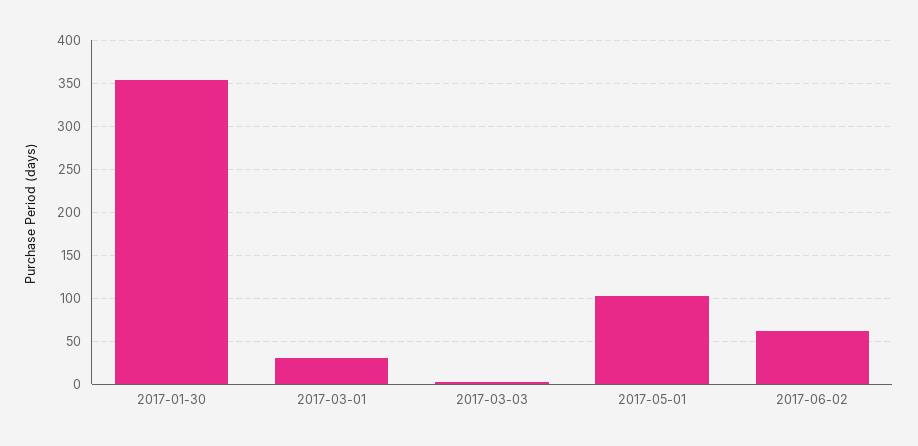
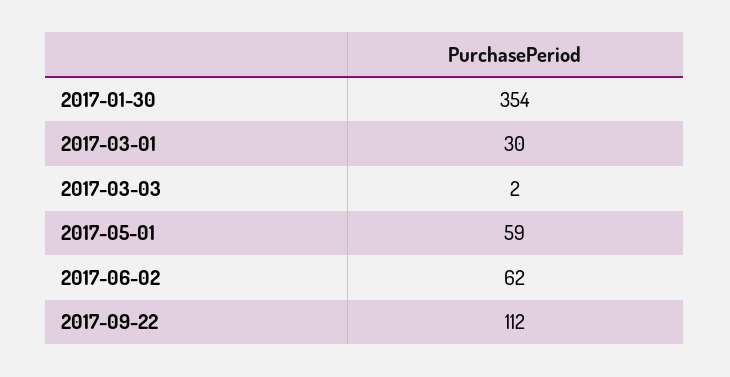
2017-05-01: 100 -> 59
2017-09-22: none -> 112

